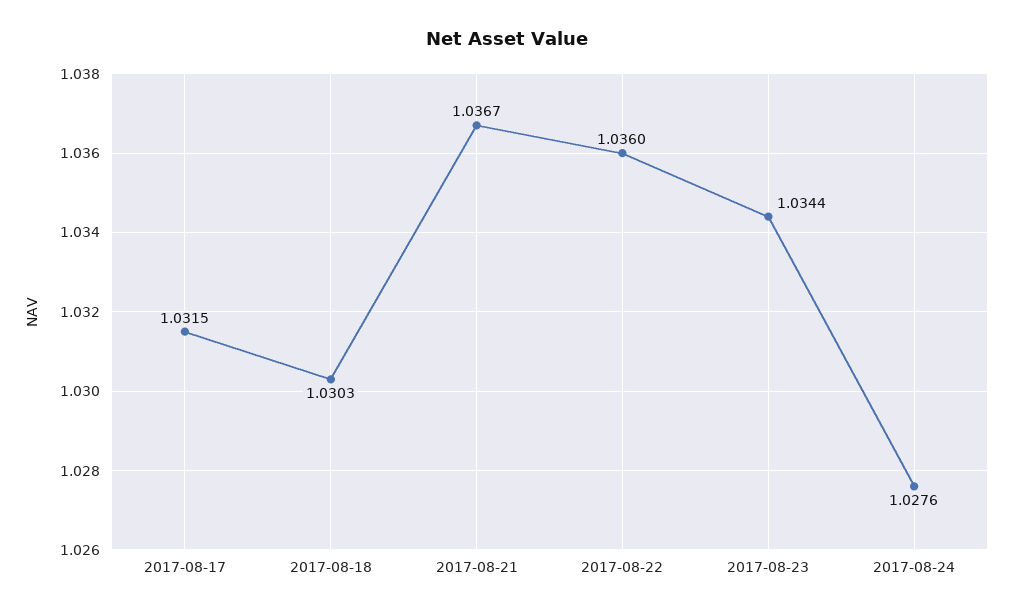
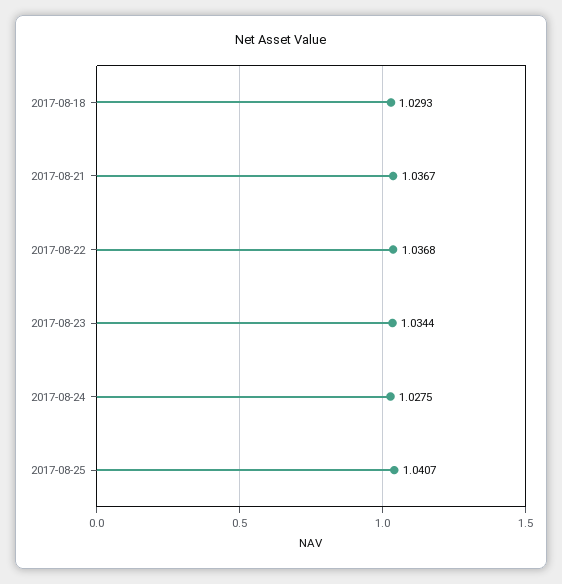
2017-08-17: 1.0315 -> none
2017-08-18: 1.0303 -> 1.0293
2017-08-22: 1.036 -> 1.0368
2017-08-24: 1.0276 -> 1.0275
2017-08-25: none -> 1.0407

